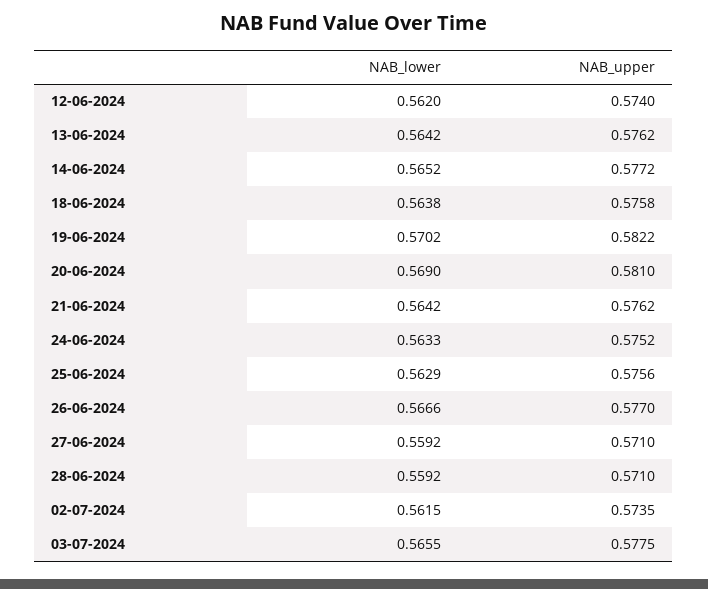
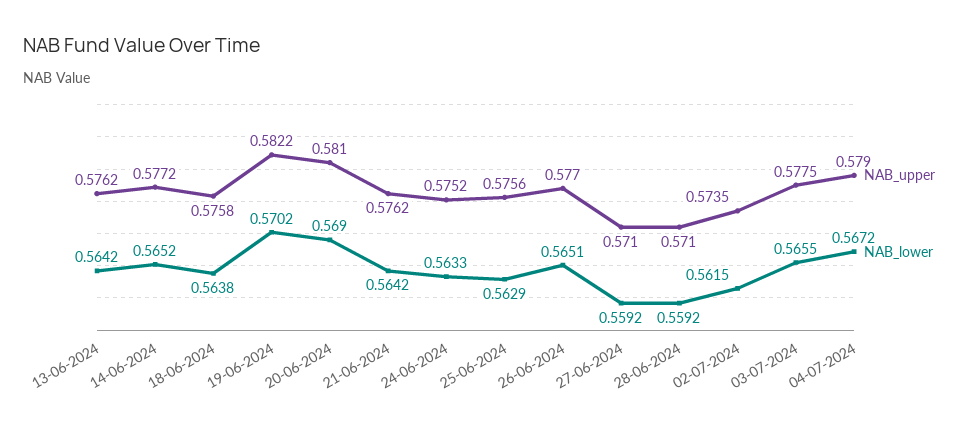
NAB_lower, 12-06-2024: 0.562 -> none
NAB_upper, 12-06-2024: 0.574 -> none
NAB_lower, 26-06-2024: 0.5666 -> 0.5651
NAB_upper, 04-07-2024: none -> 0.579
NAB_lower, 04-07-2024: none -> 0.5672

